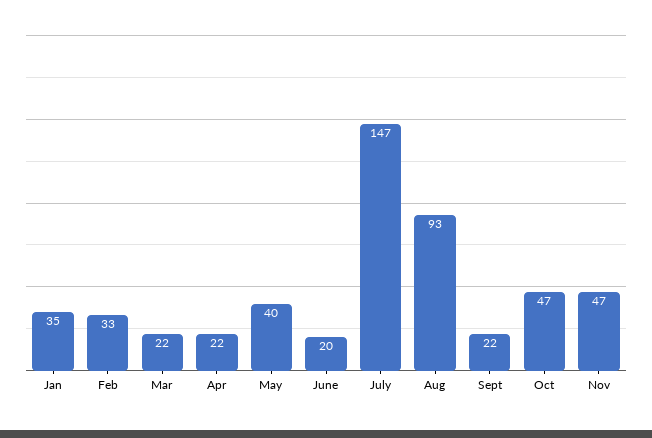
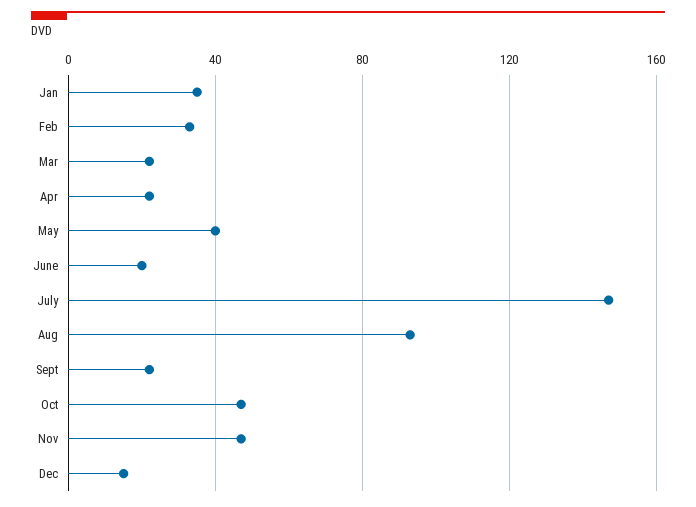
Dec: none -> 15

